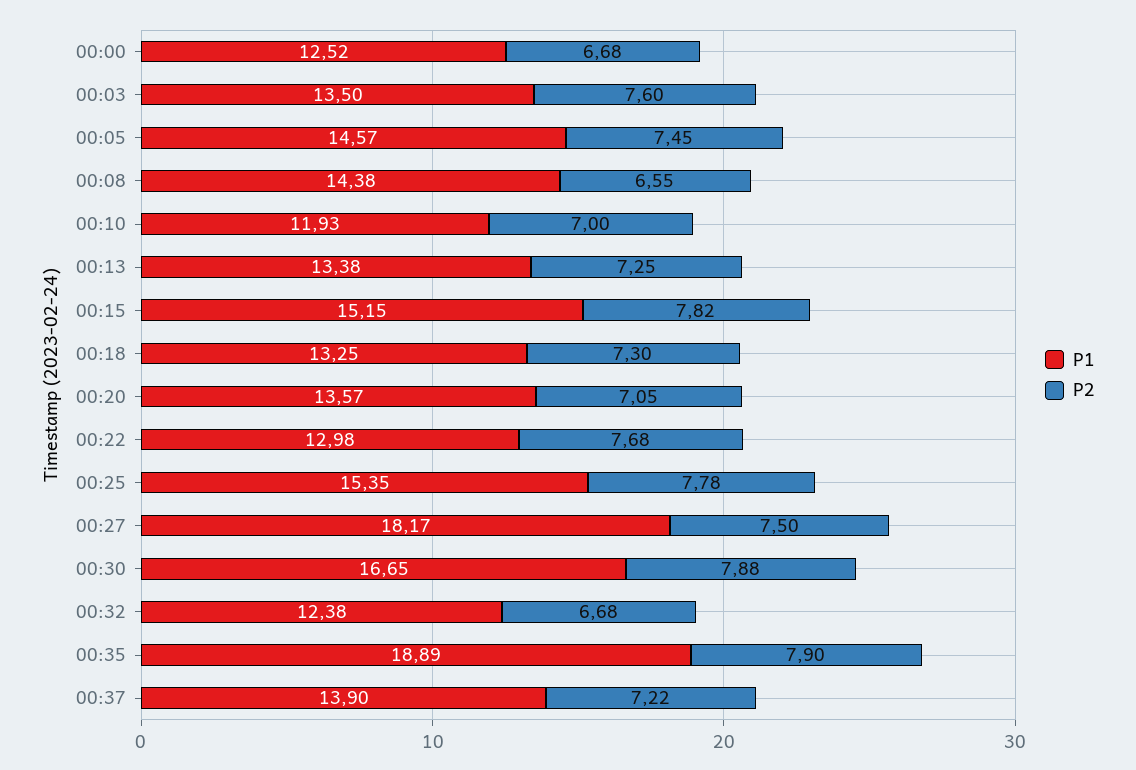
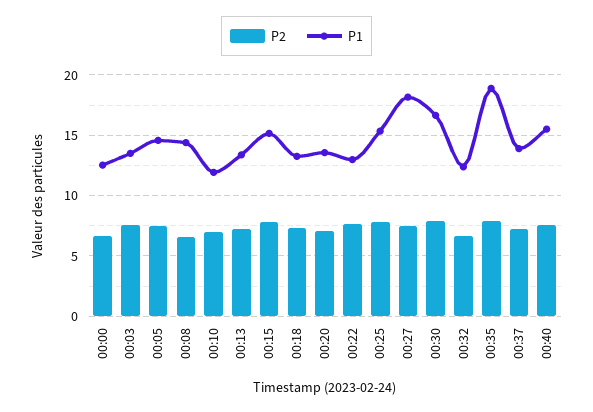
P2, 00:40: none -> 7.5
P1, 00:40: none -> 15.5

